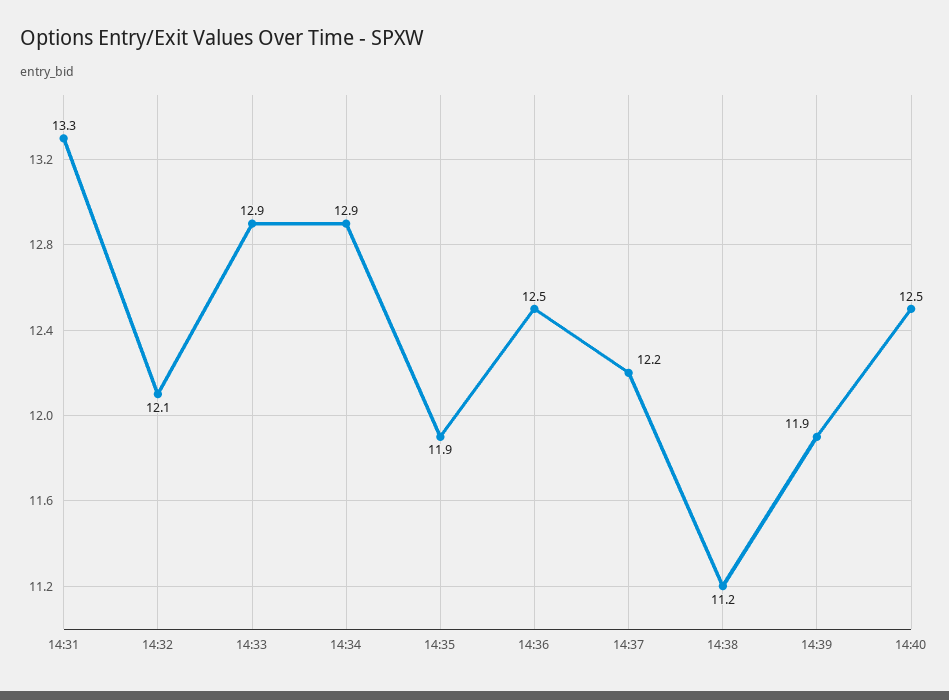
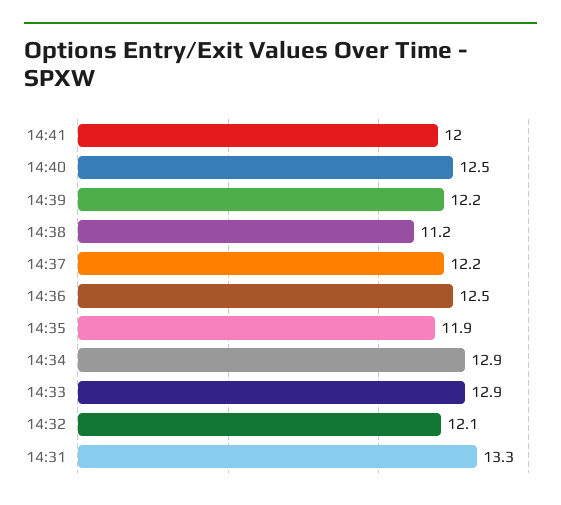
14:39: 11.9 -> 12.2
14:41: none -> 12

